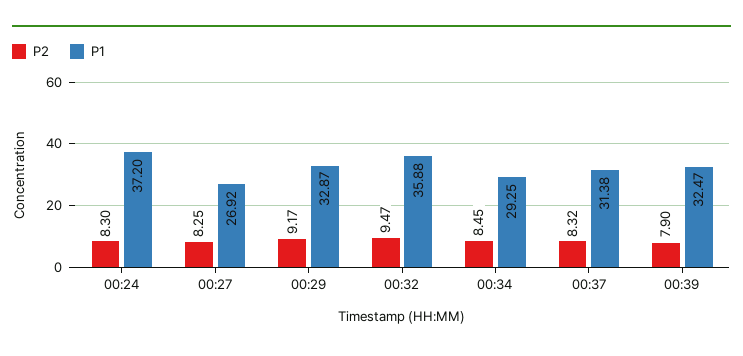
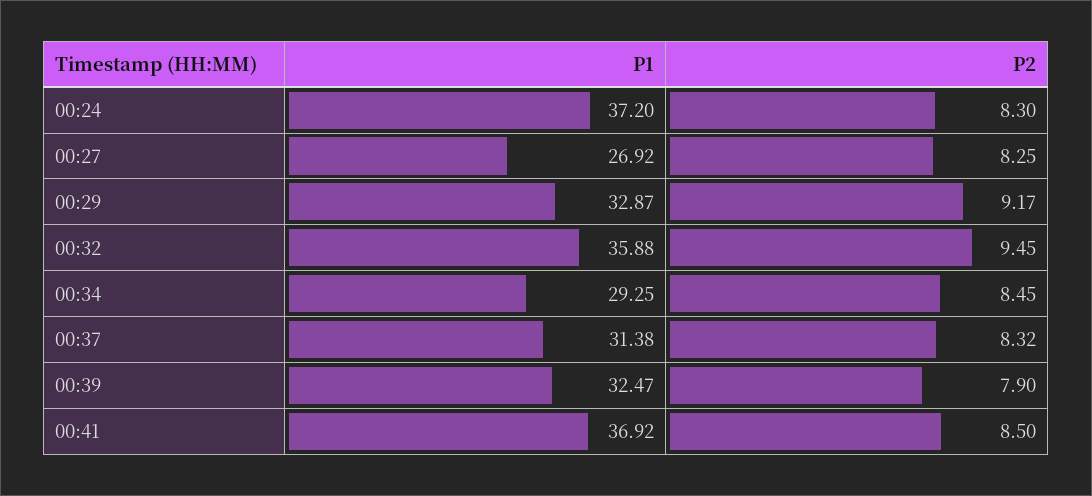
P2, 00:32: 9.47 -> 9.45
P1, 00:41: none -> 36.92
P2, 00:41: none -> 8.5

